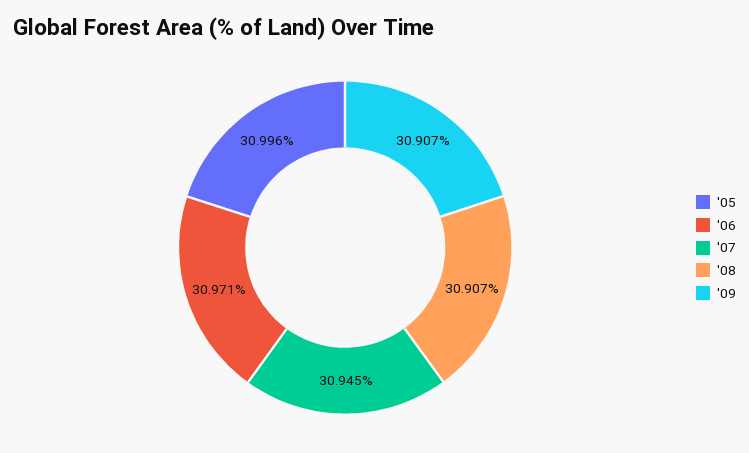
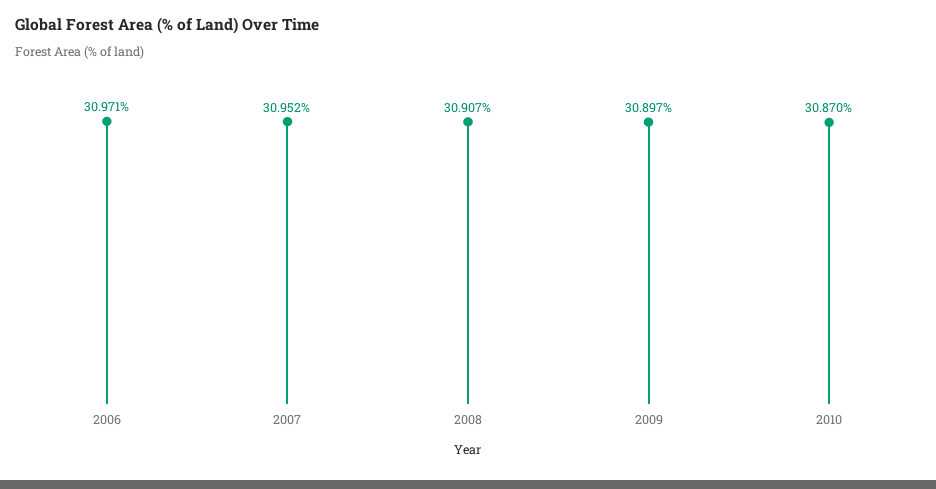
'05: 30.996 -> none
'07: 30.945 -> 30.952
'09: 30.907 -> 30.897
2010: none -> 30.87

